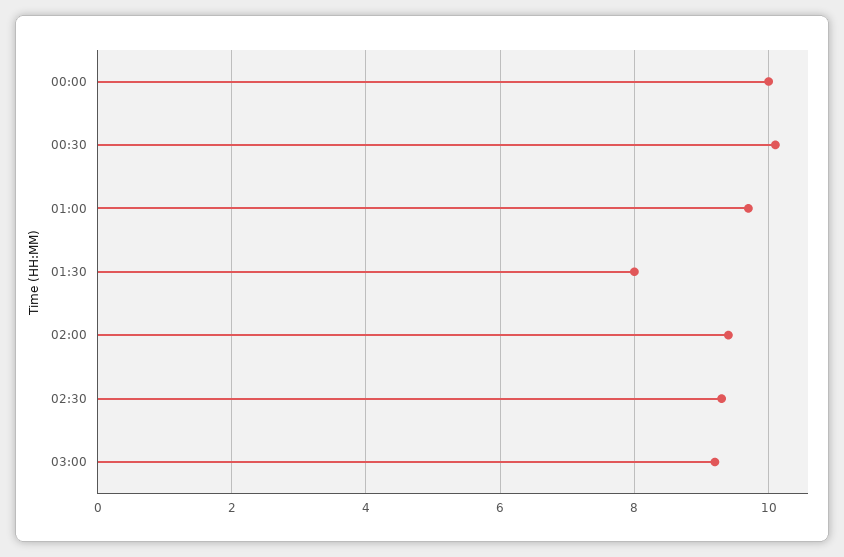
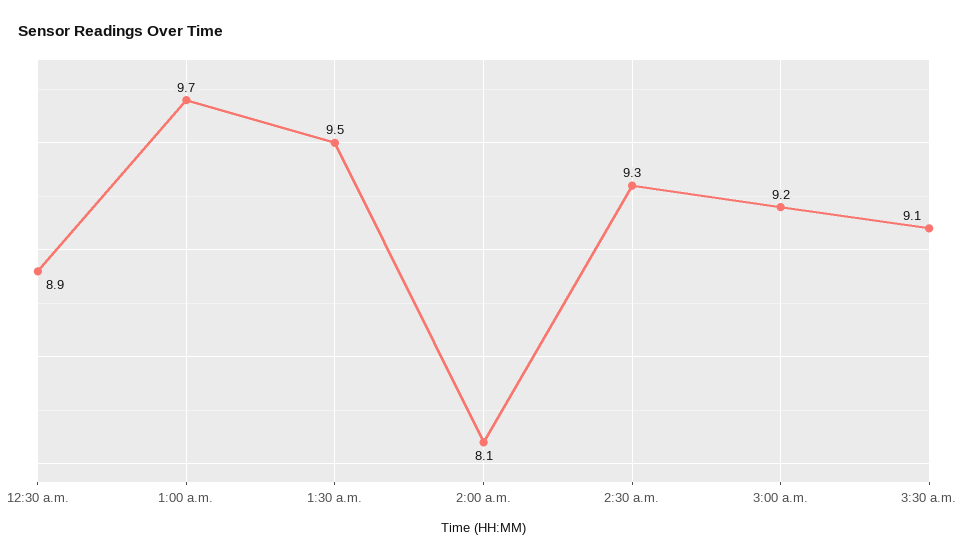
00:00: 10 -> none
00:30: 10 -> 8.9
01:30: 8 -> 9.5
02:00: 9.5 -> 8.1
3:30 a.m.: none -> 9.1

